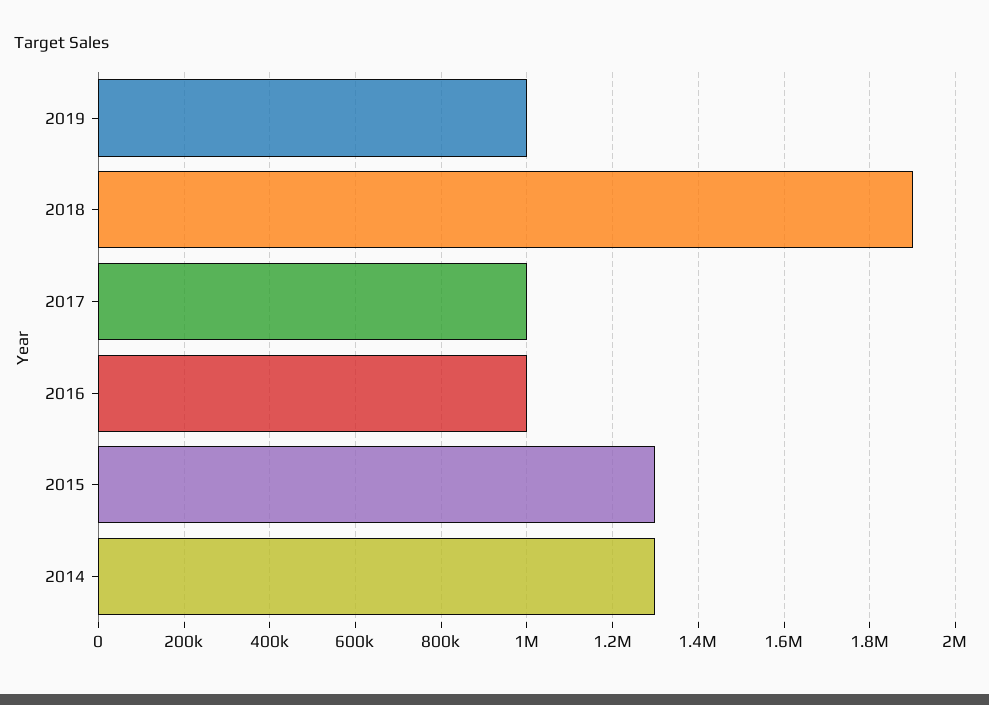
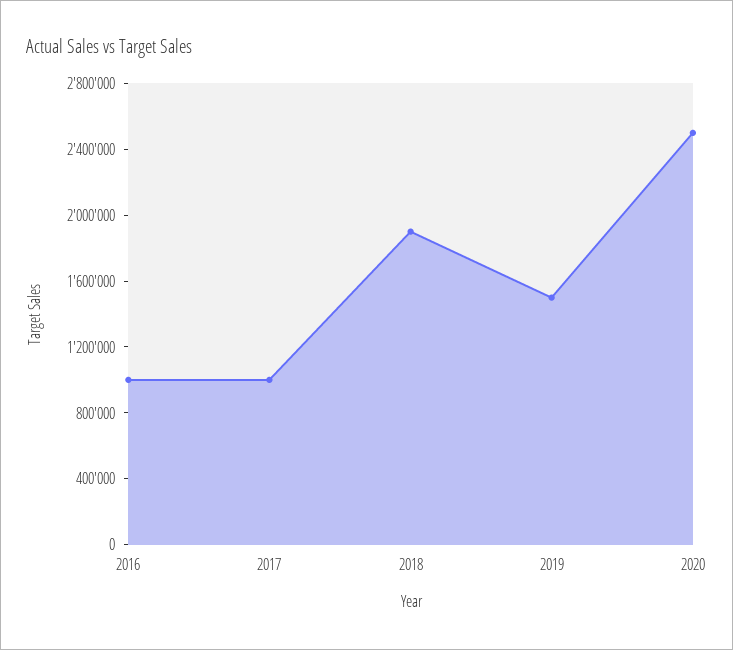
2019: 1000000 -> 1500000
2015: 1300000 -> none
2014: 1300000 -> none
2020: none -> 2500000

